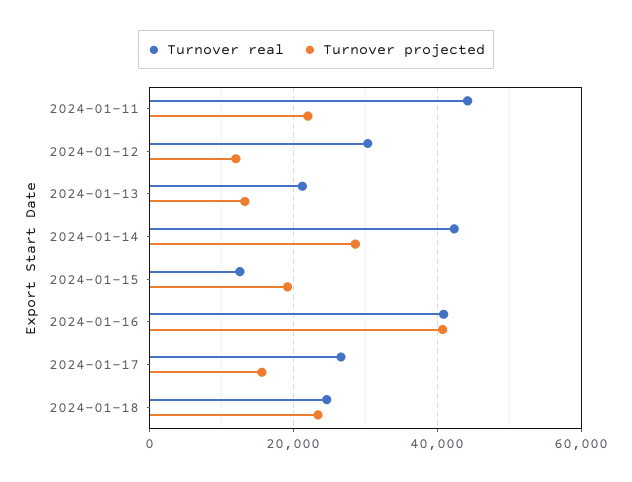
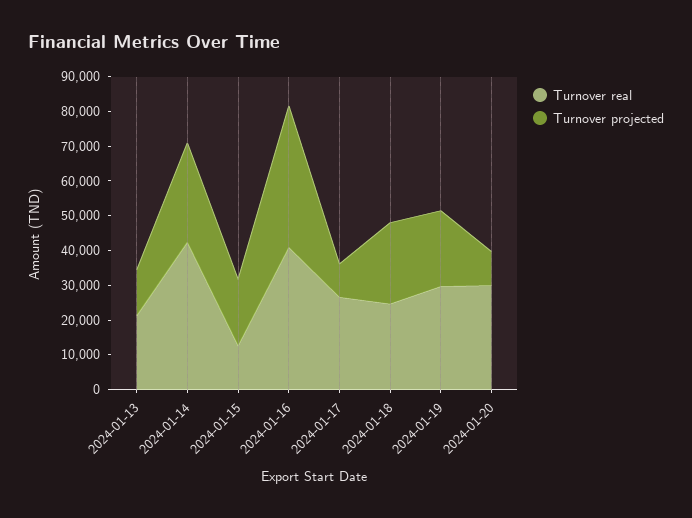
Turnover real, 2024-01-11: 44000 -> none
Turnover projected, 2024-01-11: 22000 -> none
Turnover real, 2024-01-12: 30000 -> none
Turnover projected, 2024-01-12: 12000 -> none
Turnover projected, 2024-01-17: 16000 -> 10000
Turnover real, 2024-01-19: none -> 30000
Turnover projected, 2024-01-19: none -> 22500
Turnover real, 2024-01-20: none -> 30000
Turnover projected, 2024-01-20: none -> 10000

